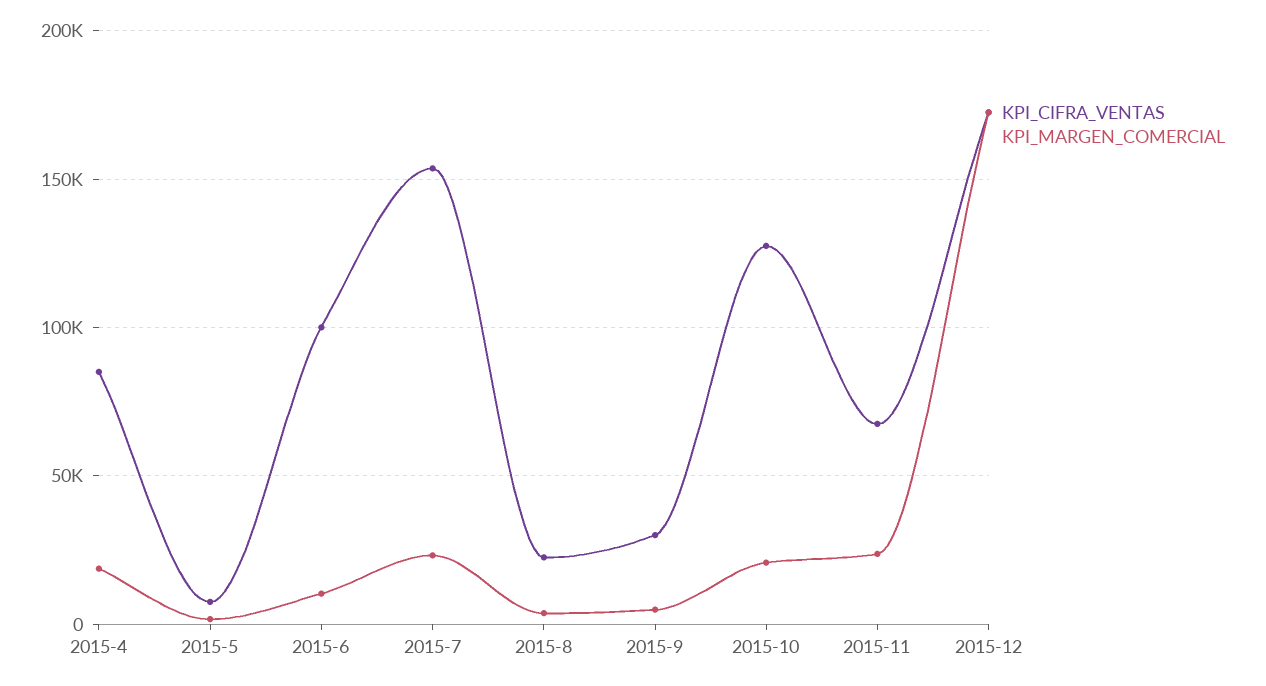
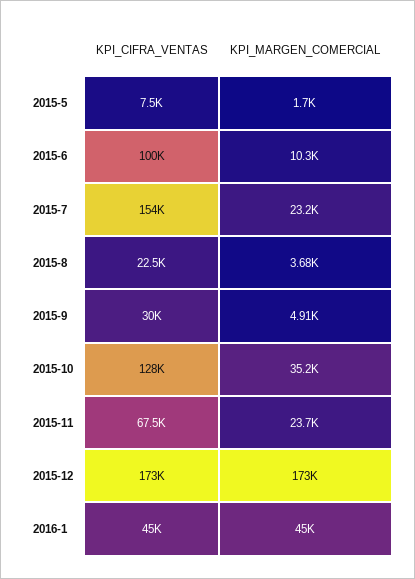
KPI_CIFRA_VENTAS, 2015-4: 85000 -> none
KPI_MARGEN_COMERCIAL, 2015-4: 20000 -> none
KPI_MARGEN_COMERCIAL, 2015-10: 20000 -> 35200
KPI_CIFRA_VENTAS, 2016-1: none -> 45000
KPI_MARGEN_COMERCIAL, 2016-1: none -> 45000

